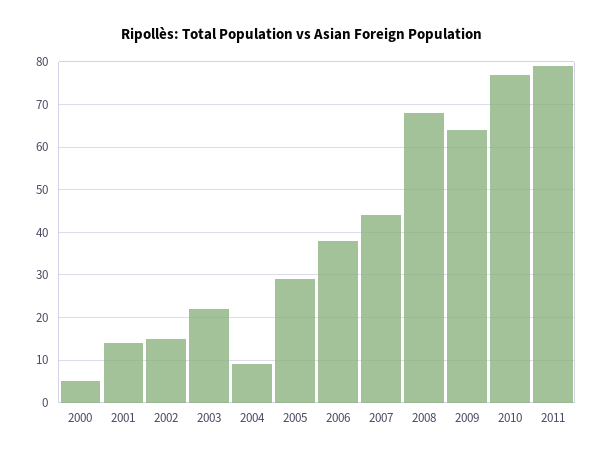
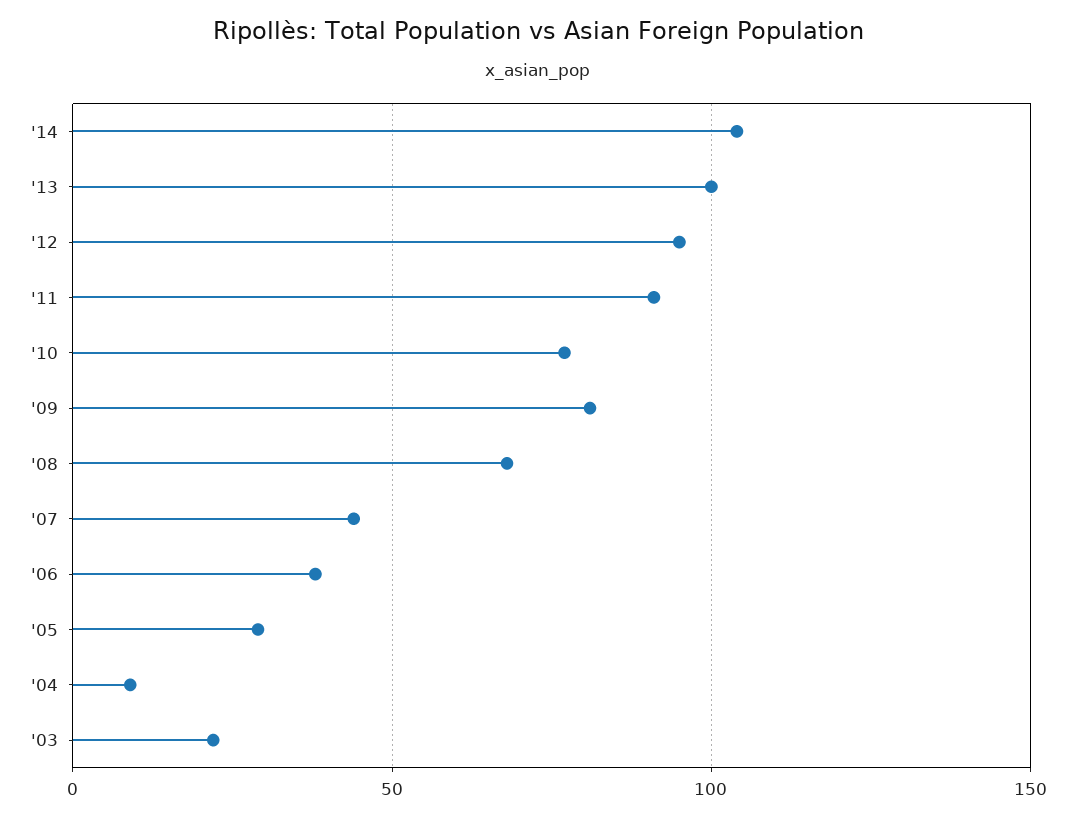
2000: 5 -> none
2001: 15 -> none
2002: 15 -> none
2009: 65 -> 80
2011: 80 -> 90
'14: none -> 105
'13: none -> 100
'12: none -> 95

